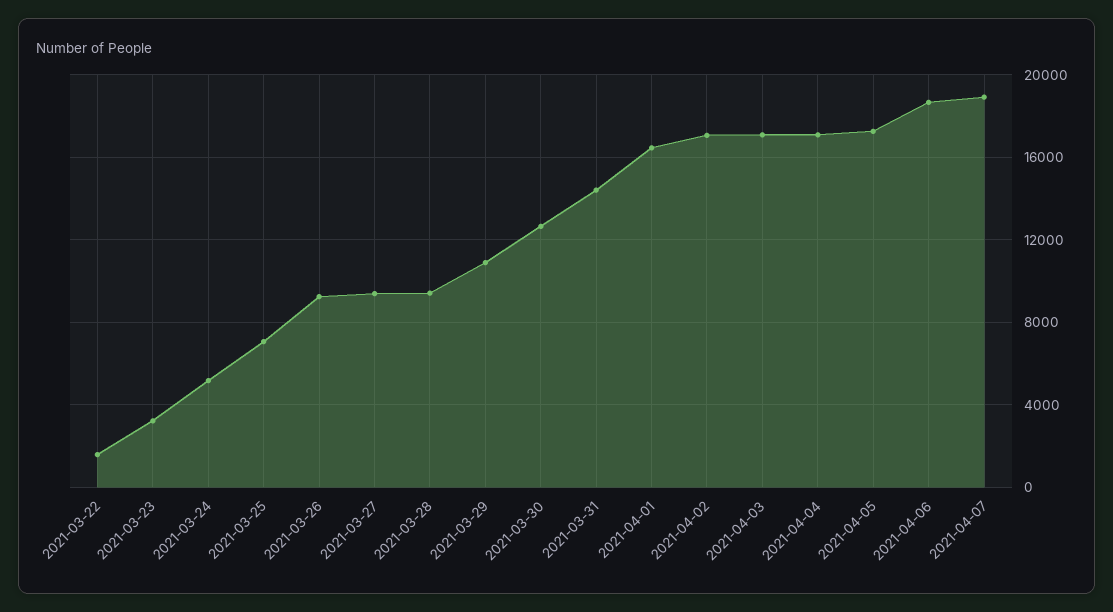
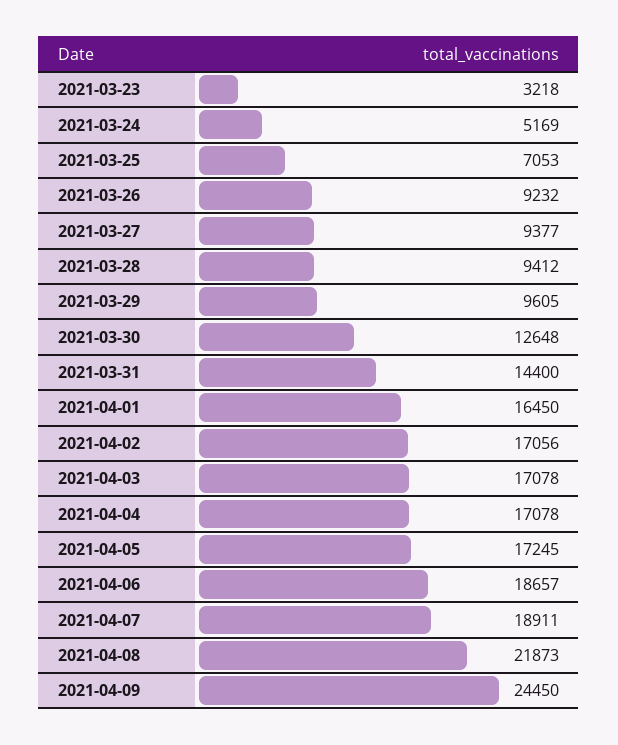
2021-03-22: 1500 -> none
2021-03-29: 11000 -> 9605
2021-04-08: none -> 21873
2021-04-09: none -> 24450

